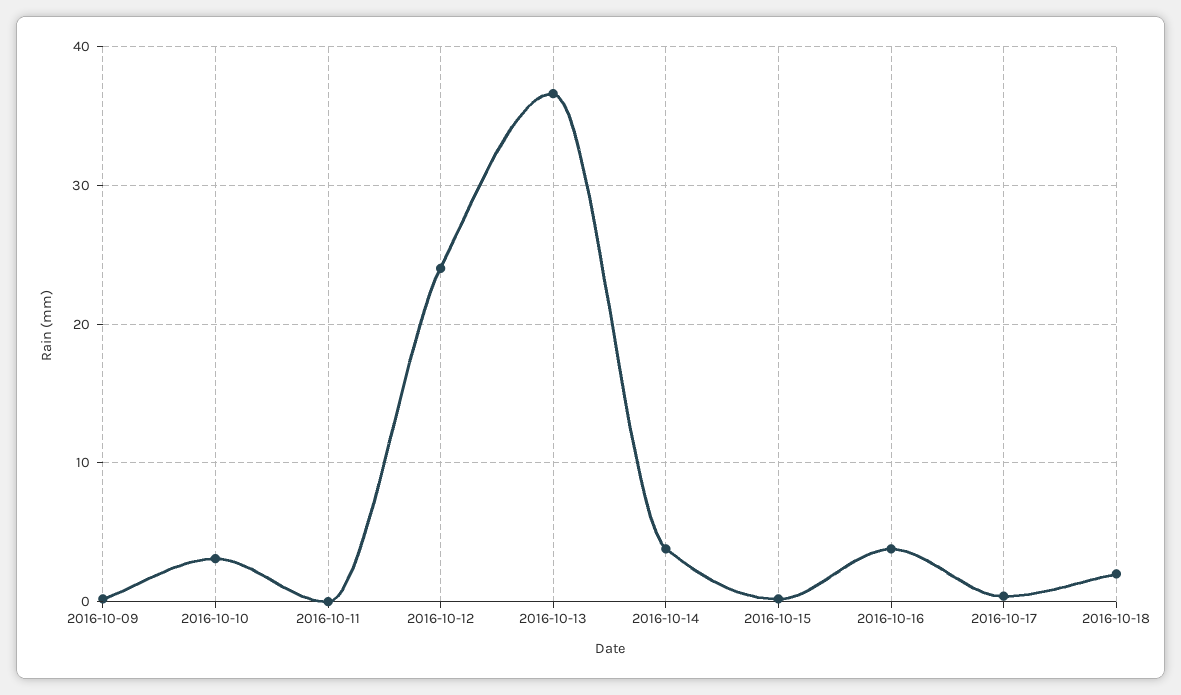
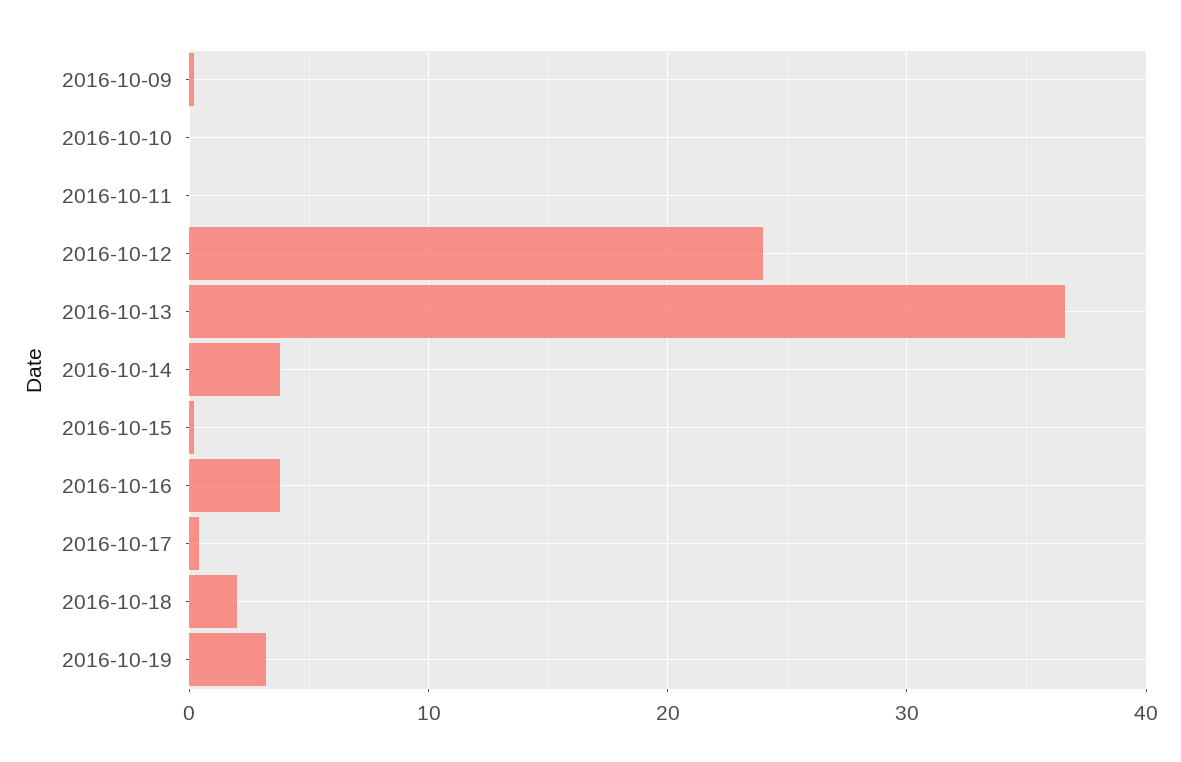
2016-10-10: 3 -> 0
2016-10-19: none -> 3

